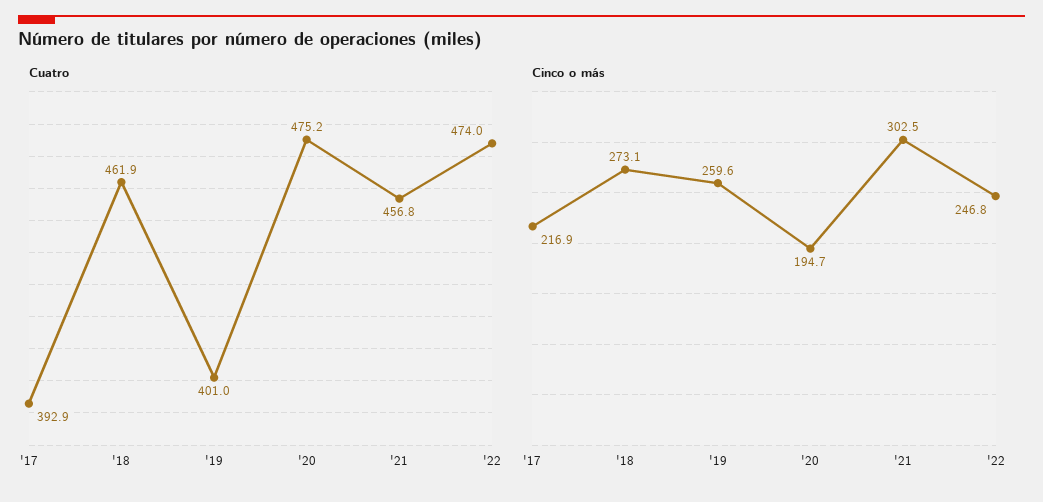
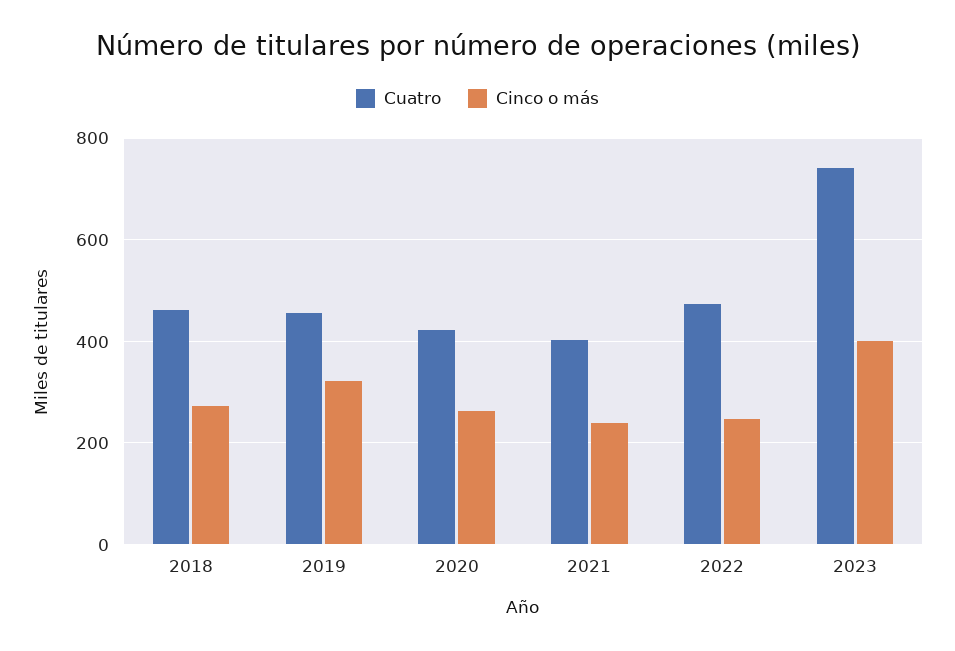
Cuatro, '17: 392.9 -> none
Cuatro, '19: 401 -> 460
Cuatro, '20: 475.2 -> 420
Cuatro, '21: 456.8 -> 400
Cinco o más, '17: 216.9 -> none
Cinco o más, '19: 259.6 -> 320
Cinco o más, '20: 194.7 -> 260
Cinco o más, '21: 302.5 -> 240
Cuatro, 2023: none -> 740
Cinco o más, 2023: none -> 400

